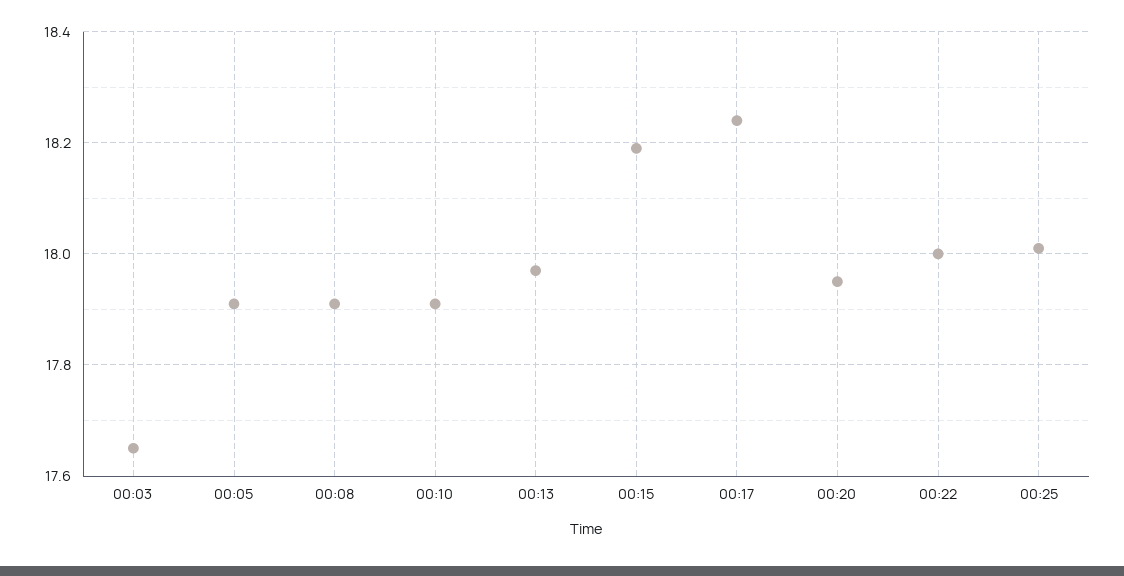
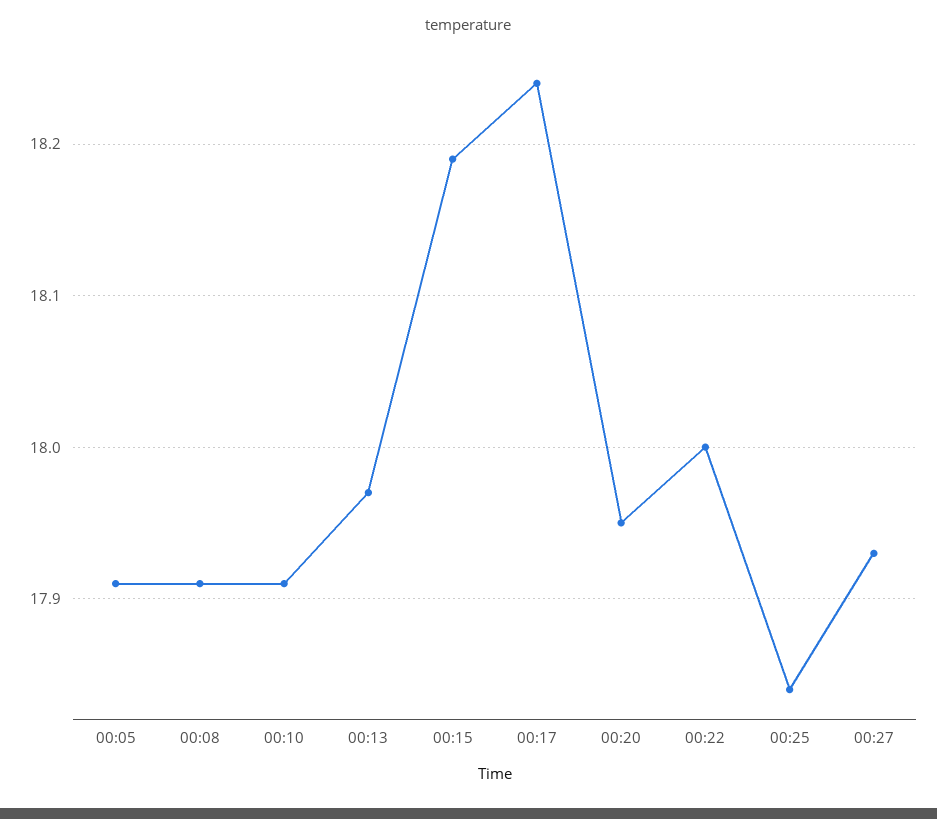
00:03: 17.65 -> none
00:25: 18 -> 17.84
00:27: none -> 17.93

